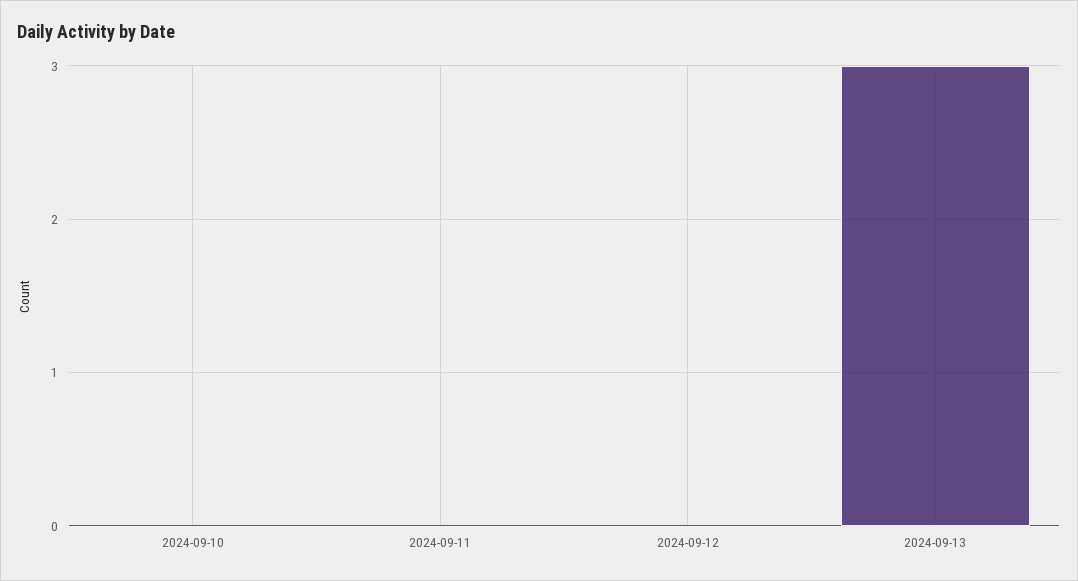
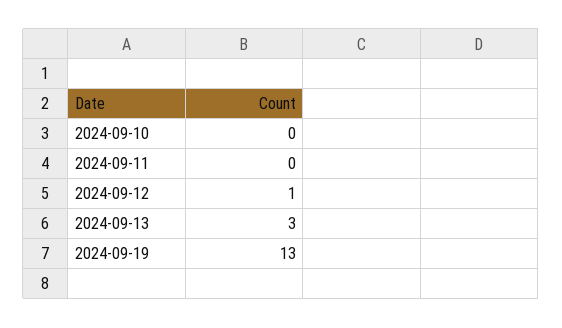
2024-09-12: 0 -> 1
2024-09-19: none -> 13

